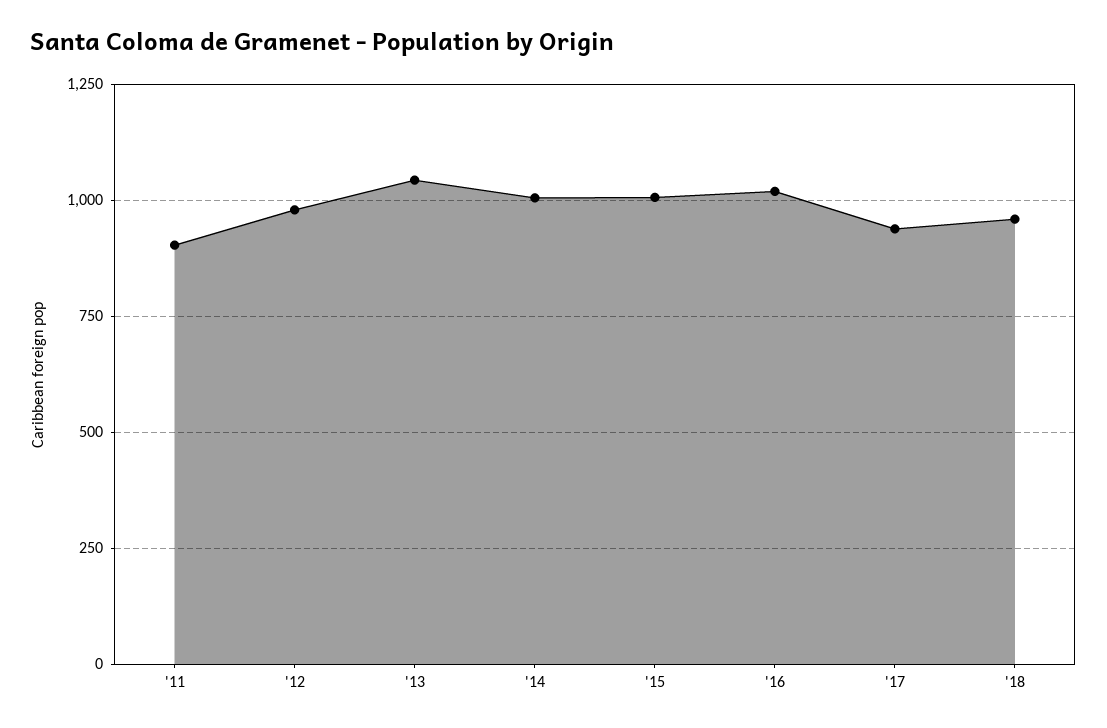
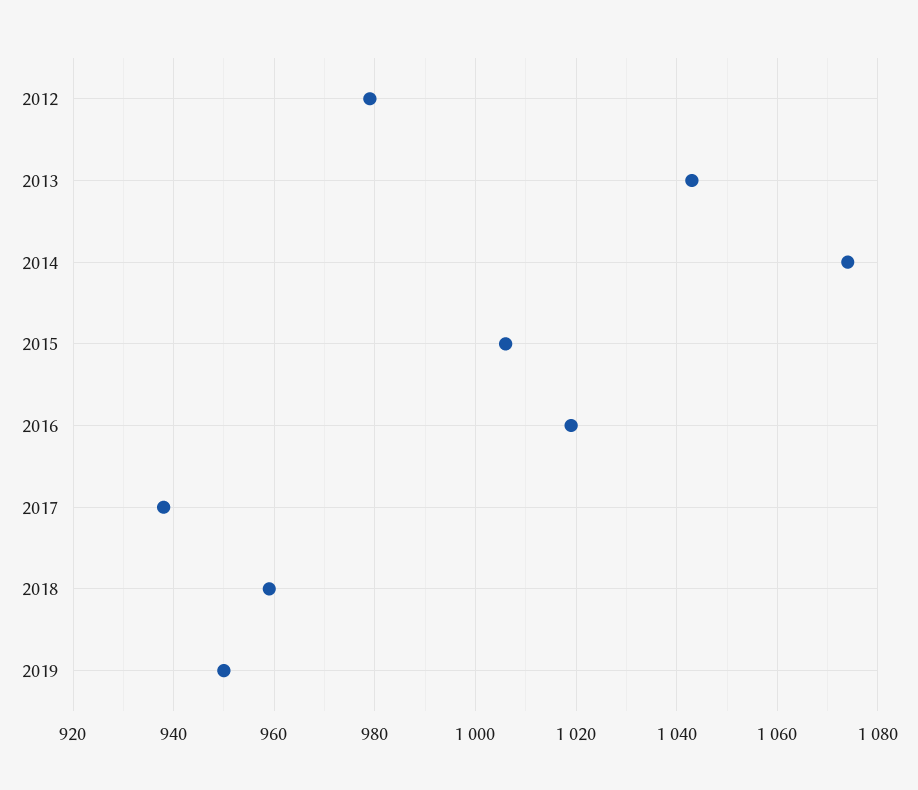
'11: 900 -> none
'14: 1000 -> 1075
2019: none -> 950

